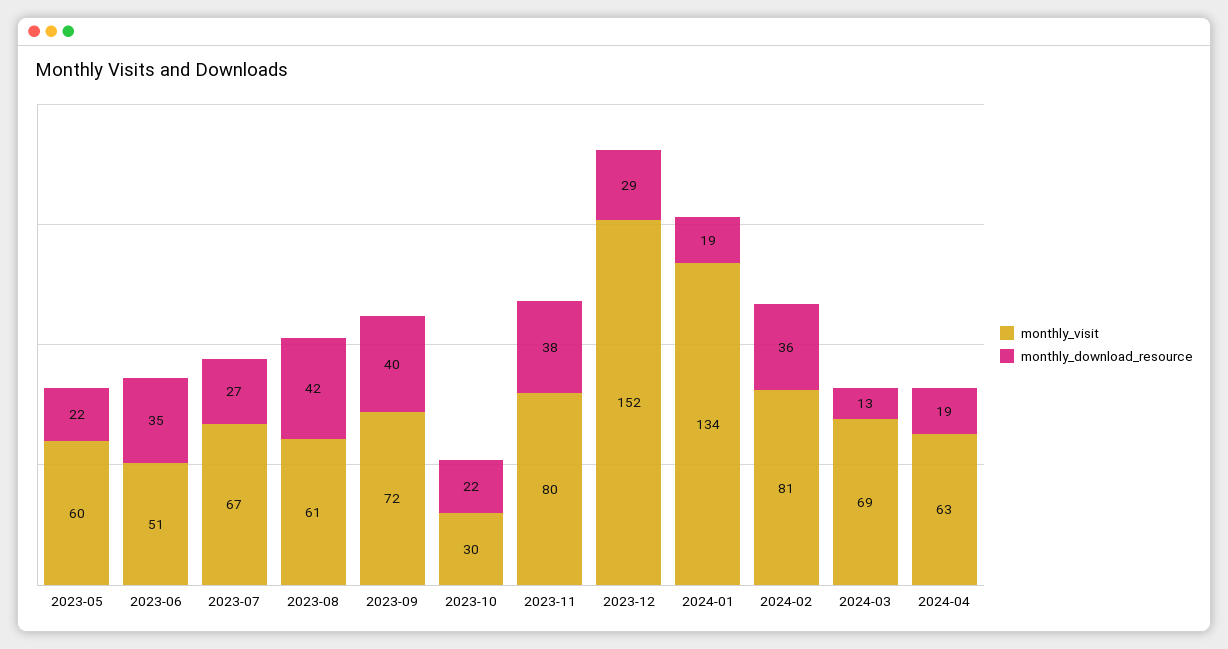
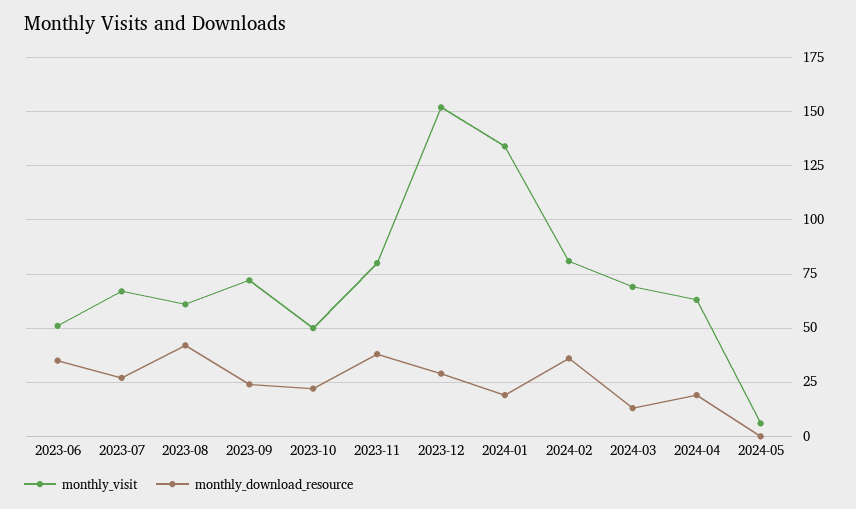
monthly_visit, 2023-05: 60 -> none
monthly_download_resource, 2023-05: 22 -> none
monthly_download_resource, 2023-09: 40 -> 25
monthly_visit, 2023-10: 30 -> 50
monthly_visit, 2024-05: none -> 5
monthly_download_resource, 2024-05: none -> 0

